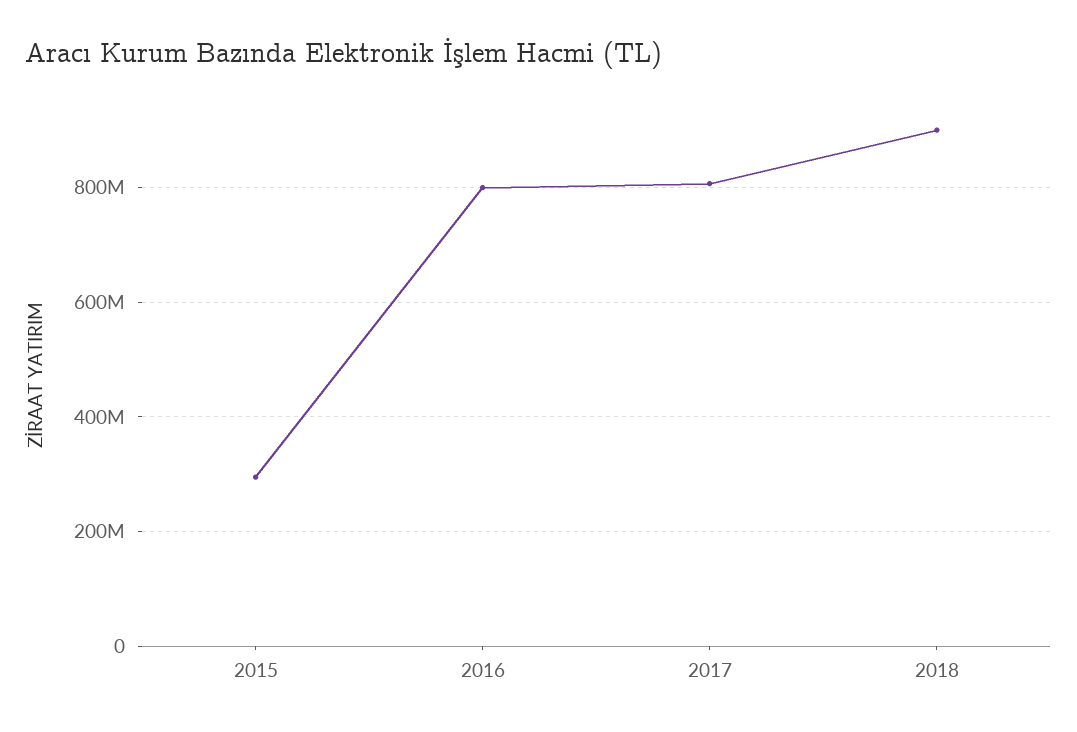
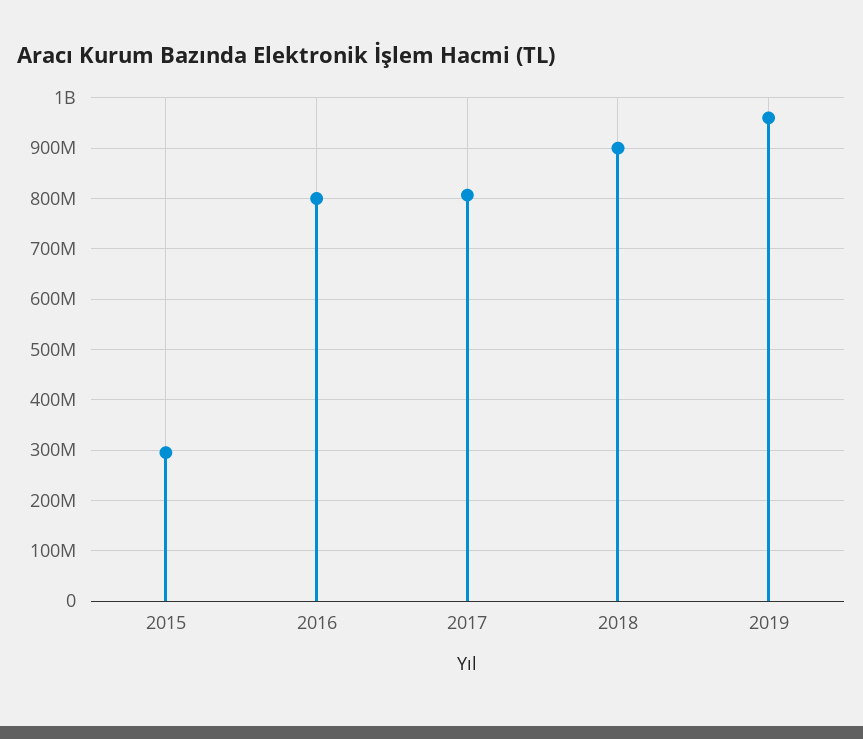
2019: none -> 960000000

